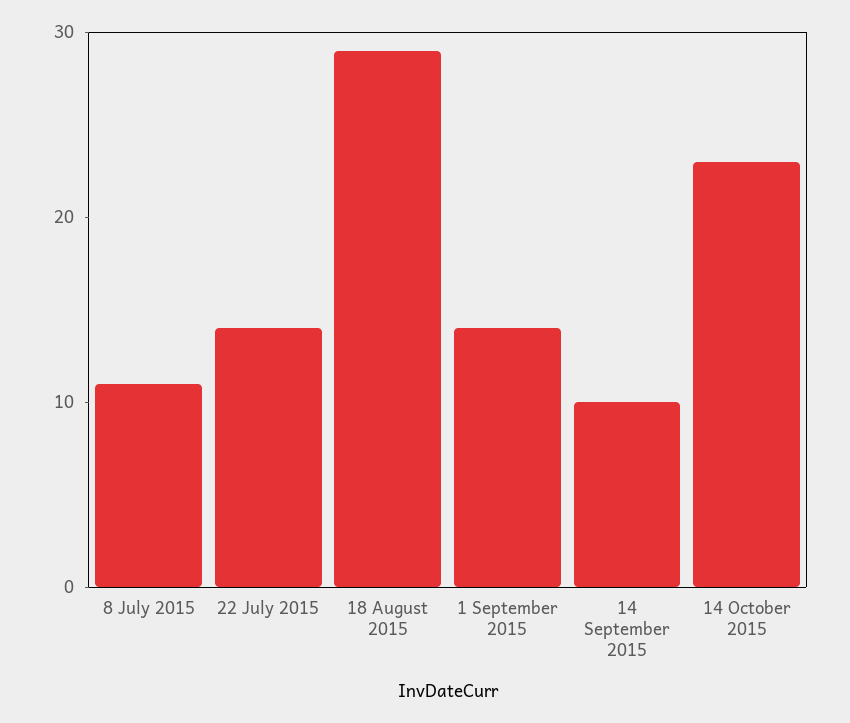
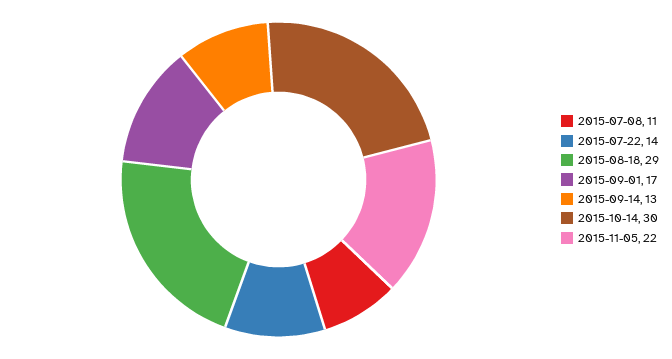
1 September 2015: 14 -> 17
14 September 2015: 10 -> 13
14 October 2015: 23 -> 30
2015-11-05: none -> 22

